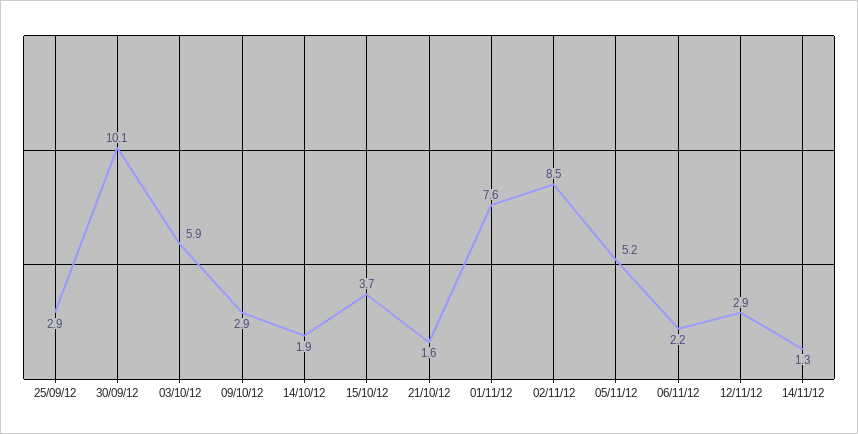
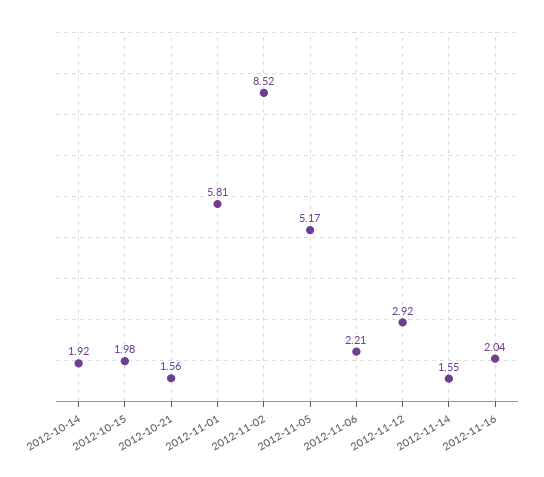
25/09/12: 2.9 -> none
30/09/12: 10.1 -> none
03/10/12: 5.9 -> none
09/10/12: 2.9 -> none
15/10/12: 3.7 -> 1.98
01/11/12: 7.6 -> 5.81
14/11/12: 1.3 -> 1.55
2012-11-16: none -> 2.04

